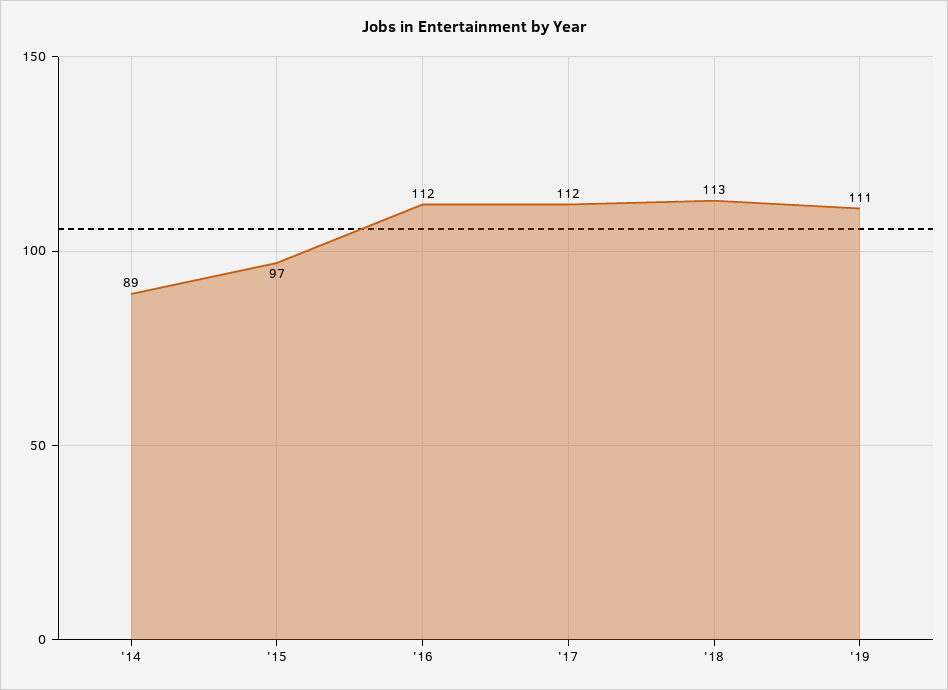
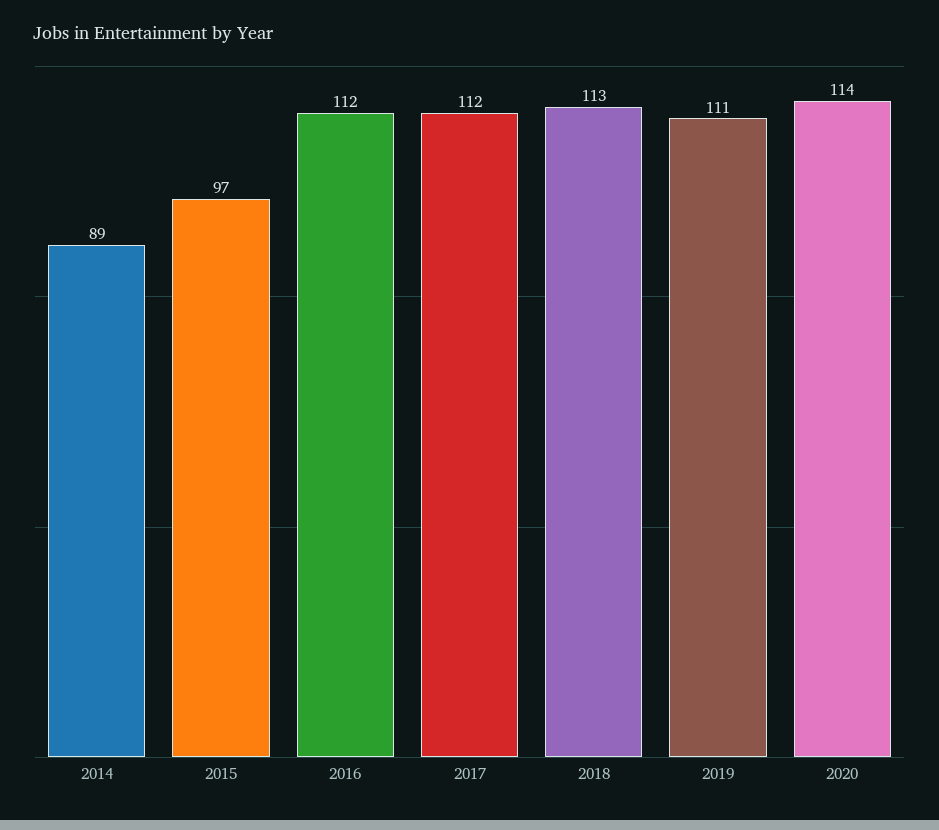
2020: none -> 114

